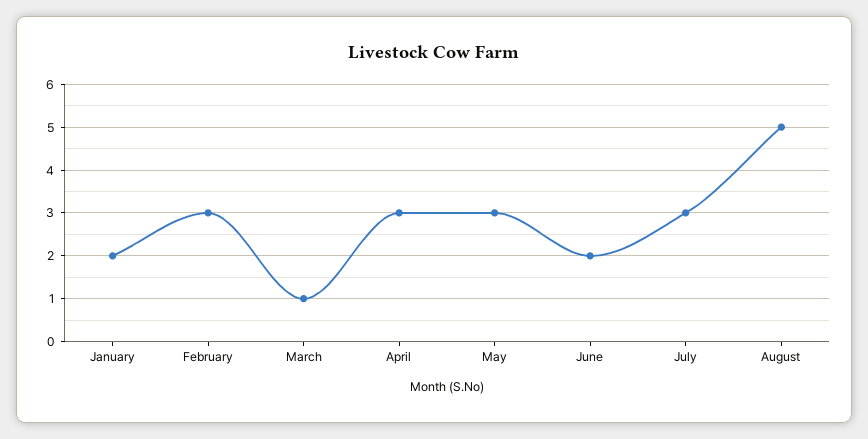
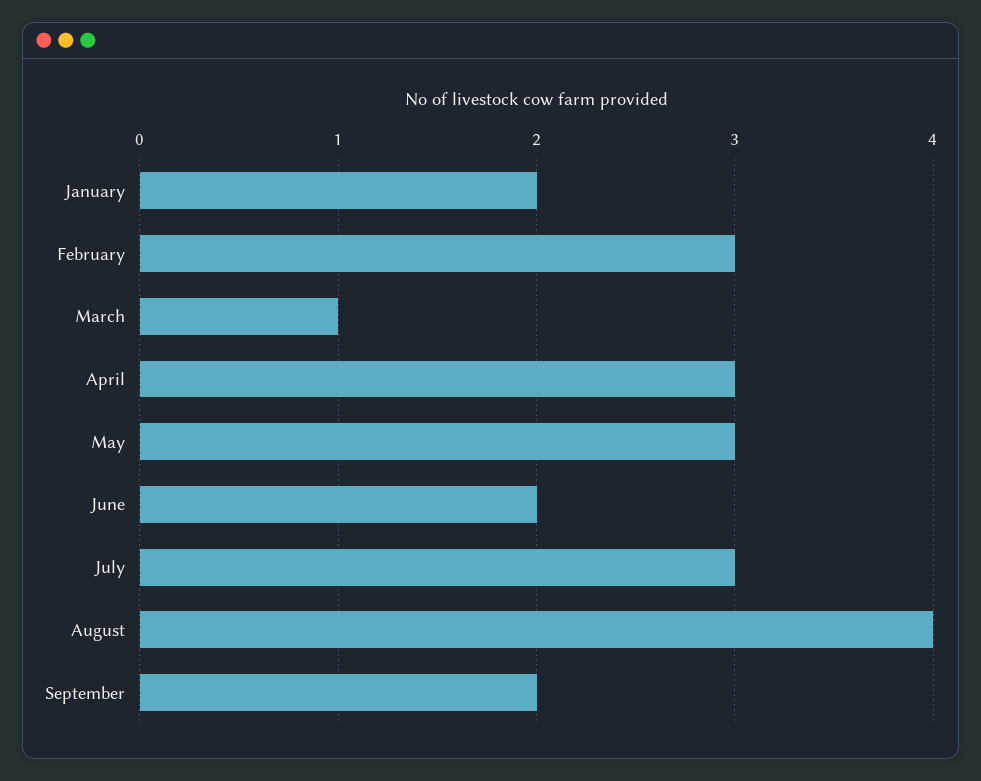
August: 5 -> 4
September: none -> 2

